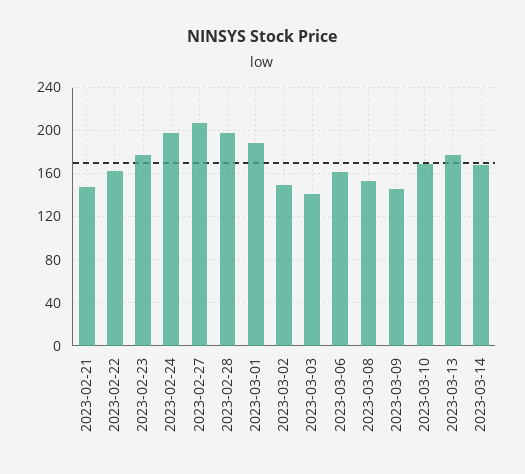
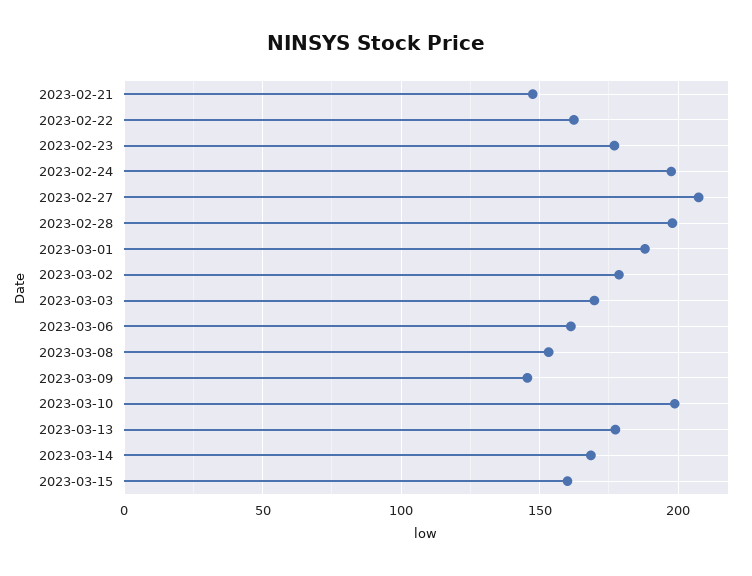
2023-03-02: 150 -> 180
2023-03-03: 140 -> 170
2023-03-10: 170 -> 200
2023-03-15: none -> 160

